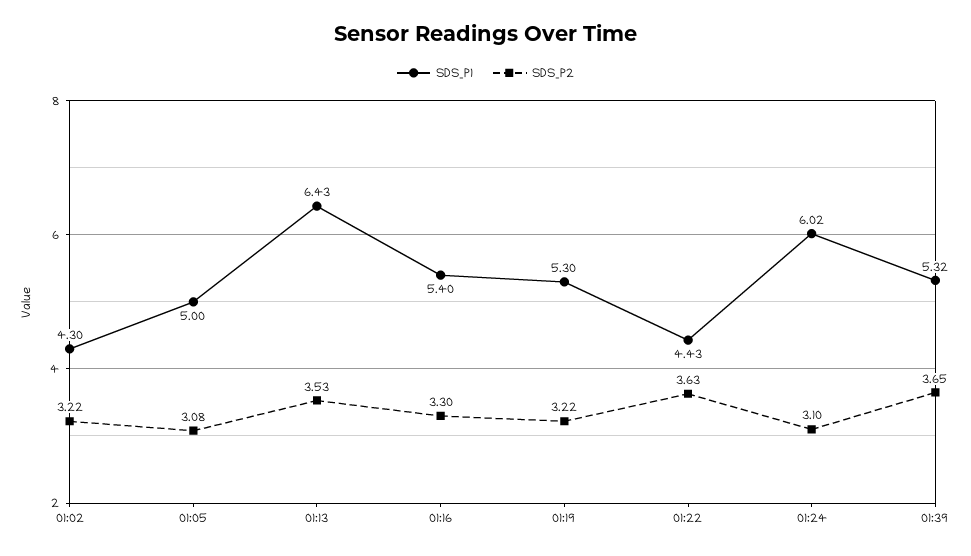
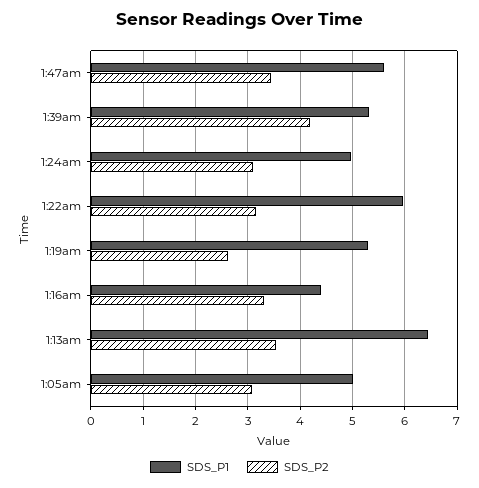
SDS_P1, 01:02: 4.3 -> none
SDS_P2, 01:02: 3.22 -> none
SDS_P1, 01:16: 5.4 -> 4.4
SDS_P2, 01:19: 3.22 -> 2.6
SDS_P1, 01:22: 4.43 -> 6
SDS_P2, 01:22: 3.63 -> 3.2
SDS_P1, 01:24: 6.02 -> 5
SDS_P2, 01:39: 3.65 -> 4.2
SDS_P1, 1:47am: none -> 5.6
SDS_P2, 1:47am: none -> 3.4

